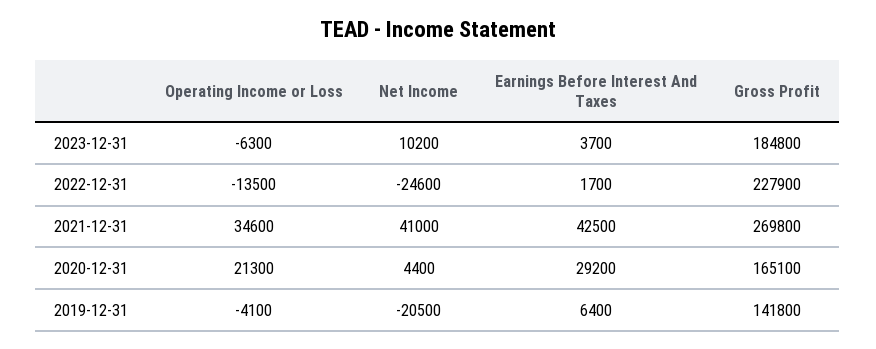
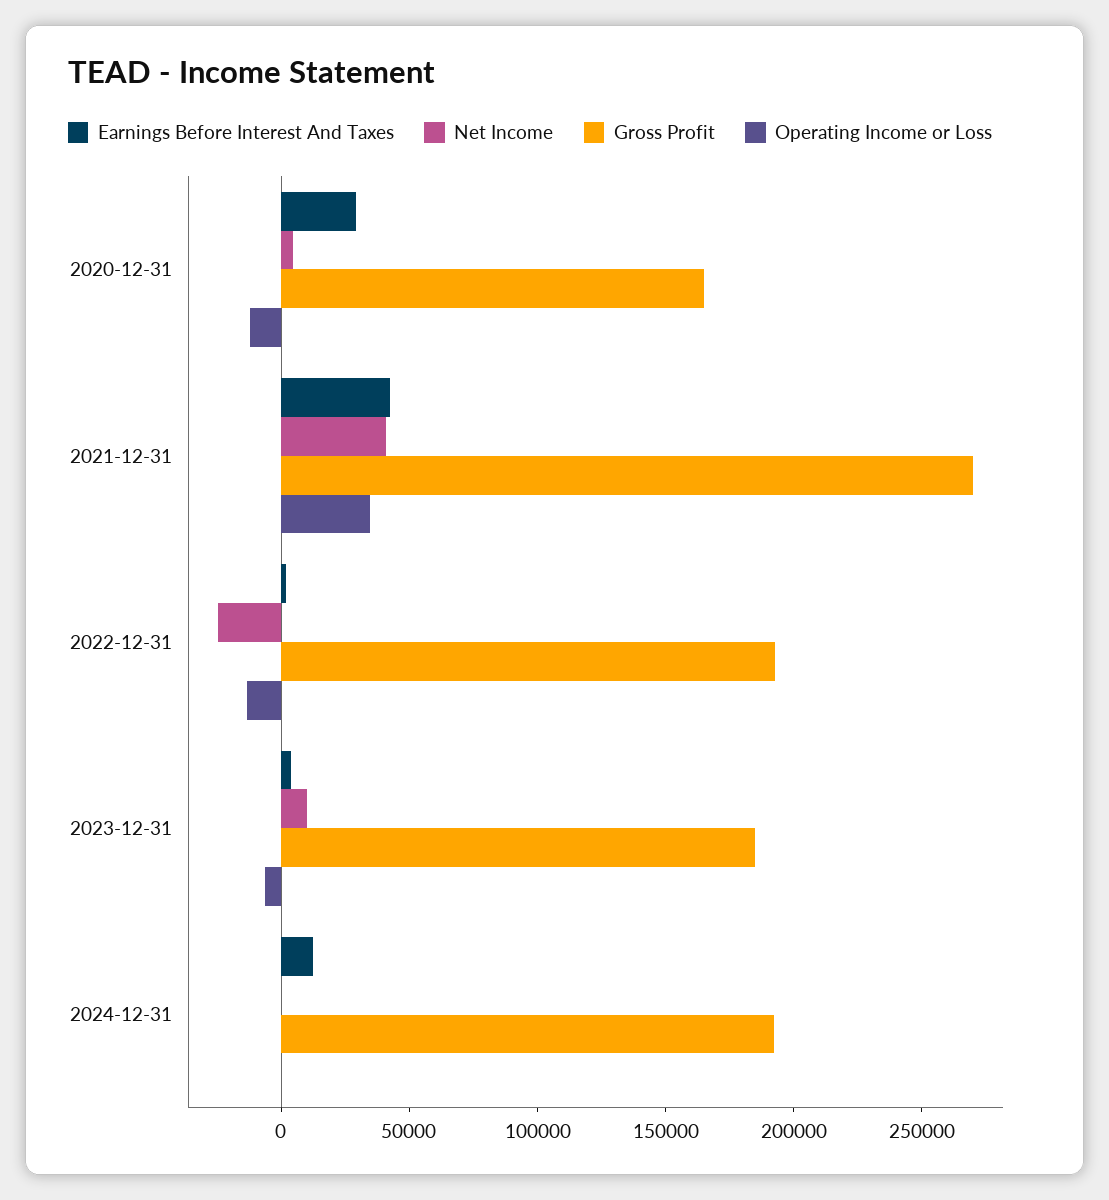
Gross Profit, 2022-12-31: 227900 -> 190000
Operating Income or Loss, 2020-12-31: 21300 -> -10000
Operating Income or Loss, 2019-12-31: -4100 -> none
Net Income, 2019-12-31: -20500 -> none
Earnings Before Interest And Taxes, 2019-12-31: 6400 -> none
Gross Profit, 2019-12-31: 141800 -> none
Earnings Before Interest And Taxes, 2024-12-31: none -> 10000
Net Income, 2024-12-31: none -> 0
Gross Profit, 2024-12-31: none -> 190000
Operating Income or Loss, 2024-12-31: none -> 0

